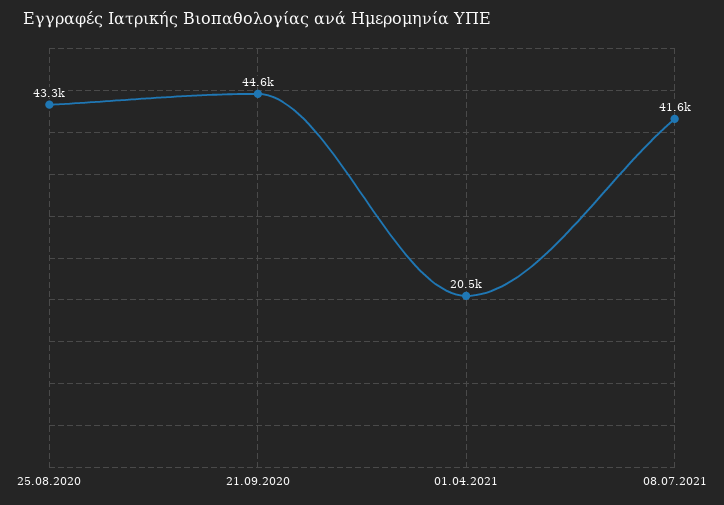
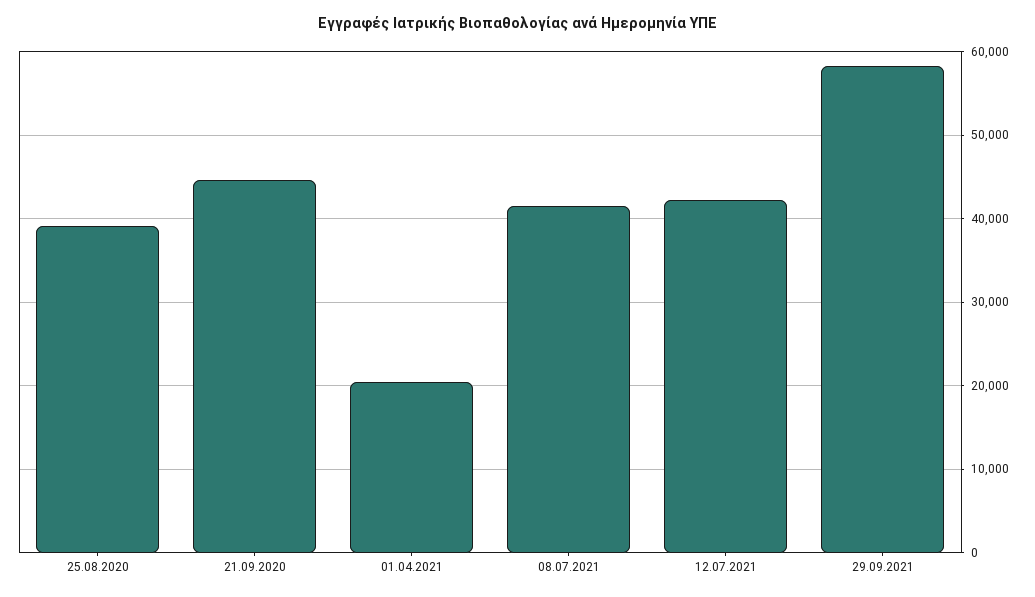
25.08.2020: 43300 -> 39000
12.07.2021: none -> 42000
29.09.2021: none -> 58000

